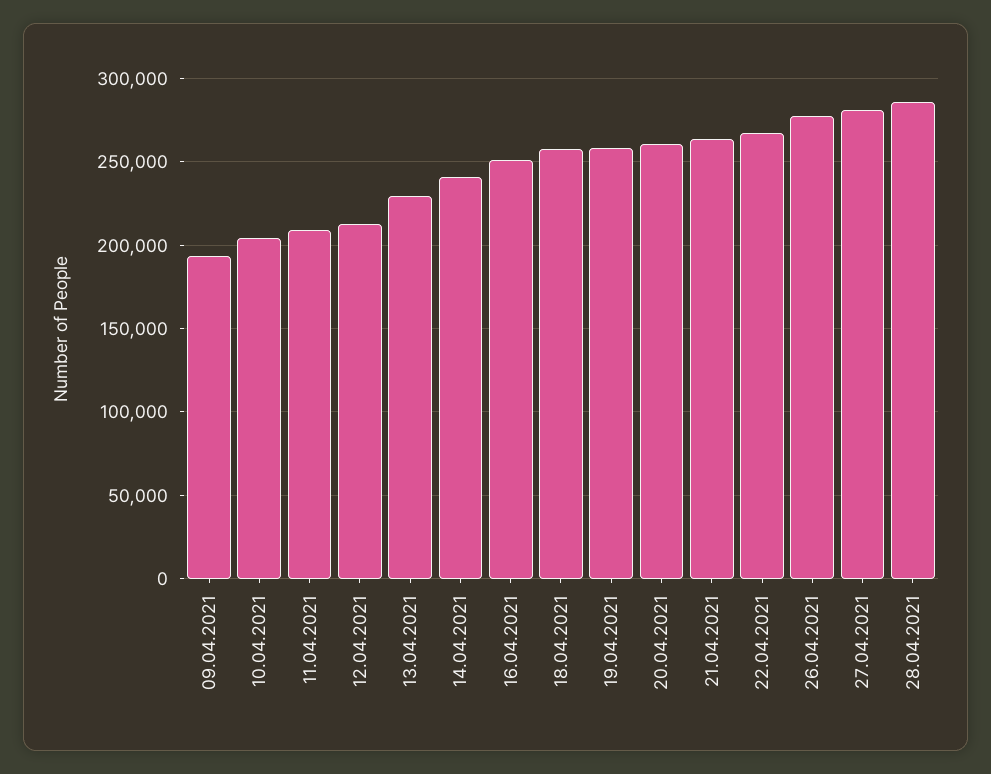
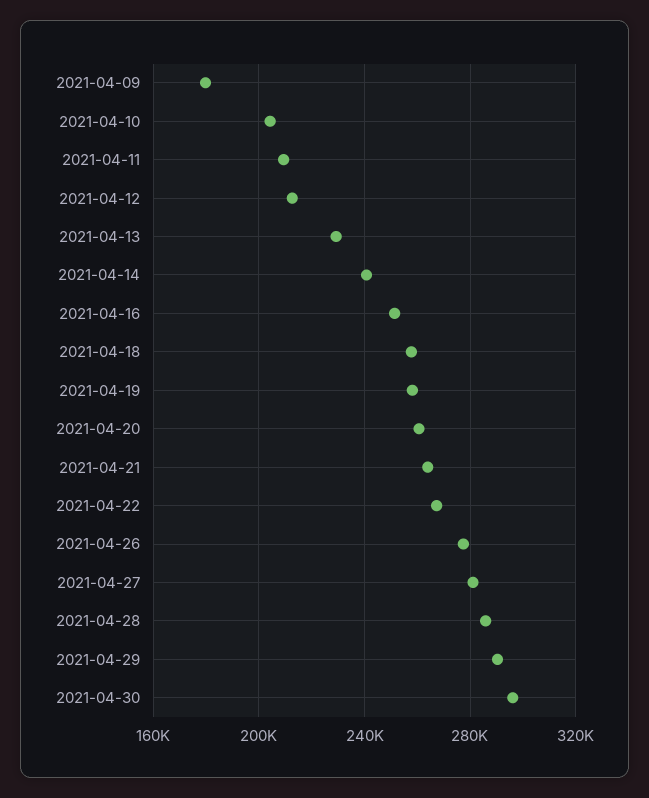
09.04.2021: 195000 -> 180000
2021-04-29: none -> 290000
2021-04-30: none -> 295000

